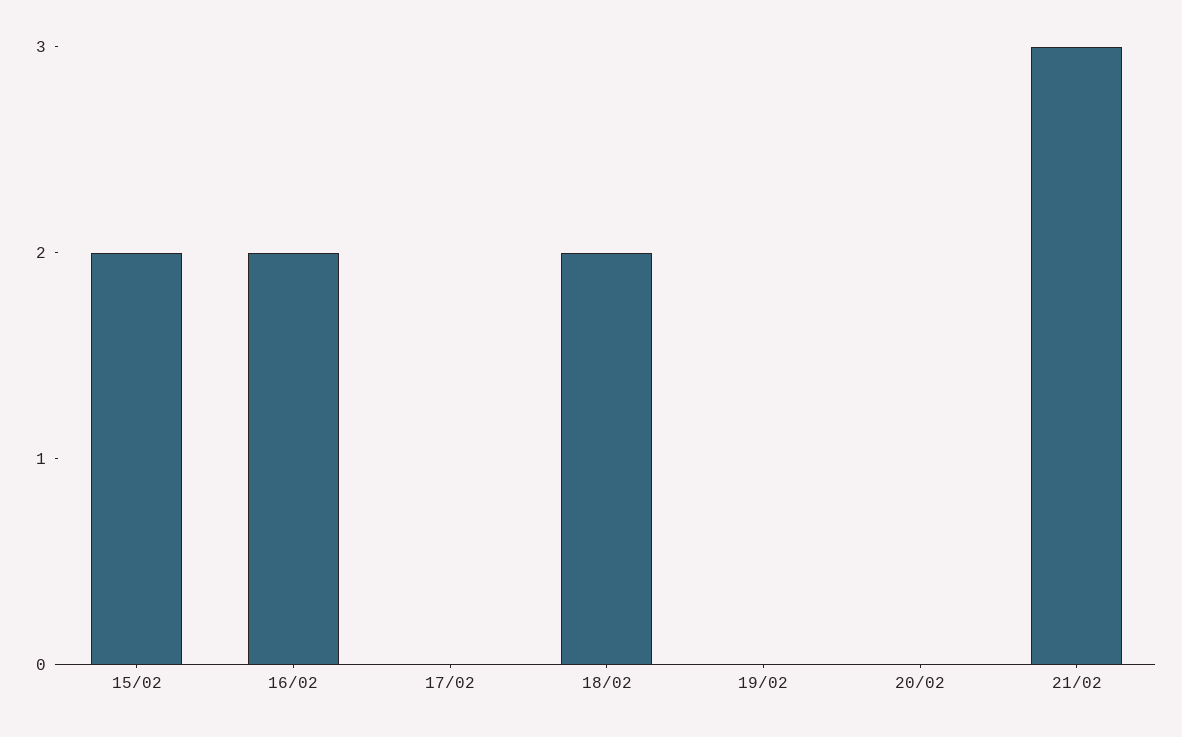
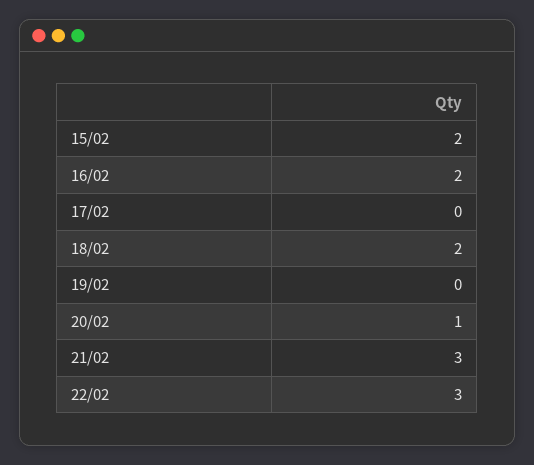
20/02: 0 -> 1
22/02: none -> 3

